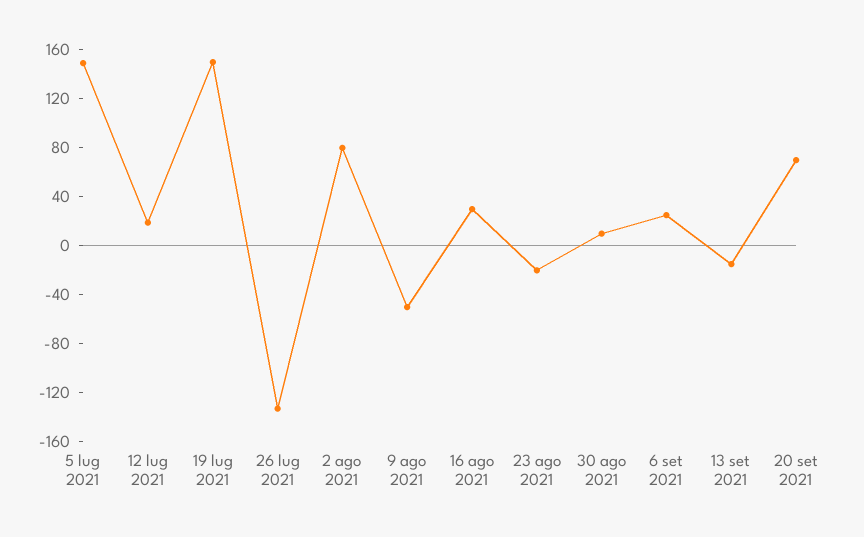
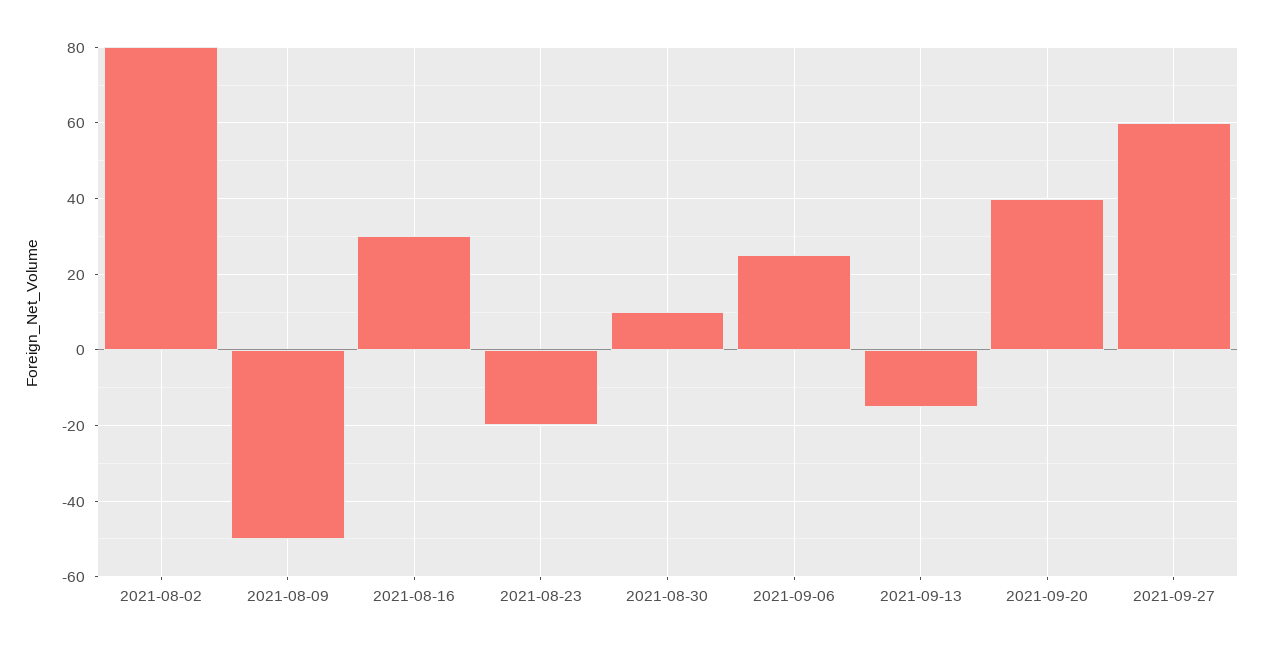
5 lug 2021: 150 -> none
12 lug 2021: 20 -> none
19 lug 2021: 150 -> none
26 lug 2021: -130 -> none
20 set 2021: 70 -> 40
2021-09-27: none -> 60

